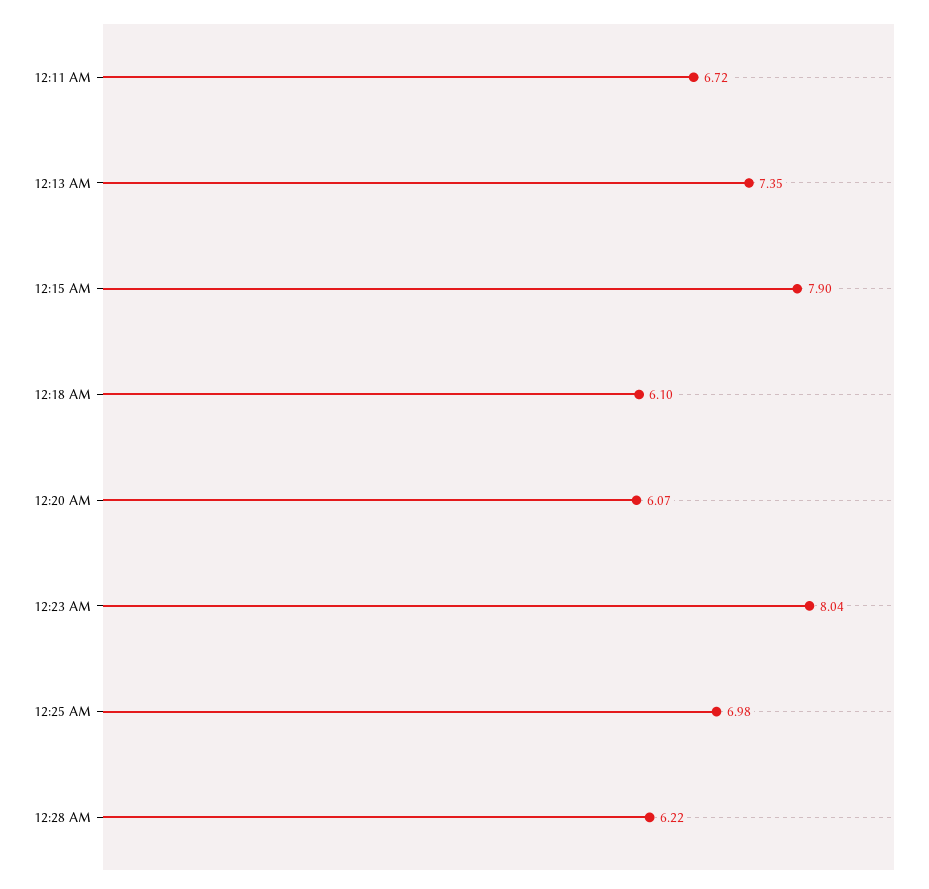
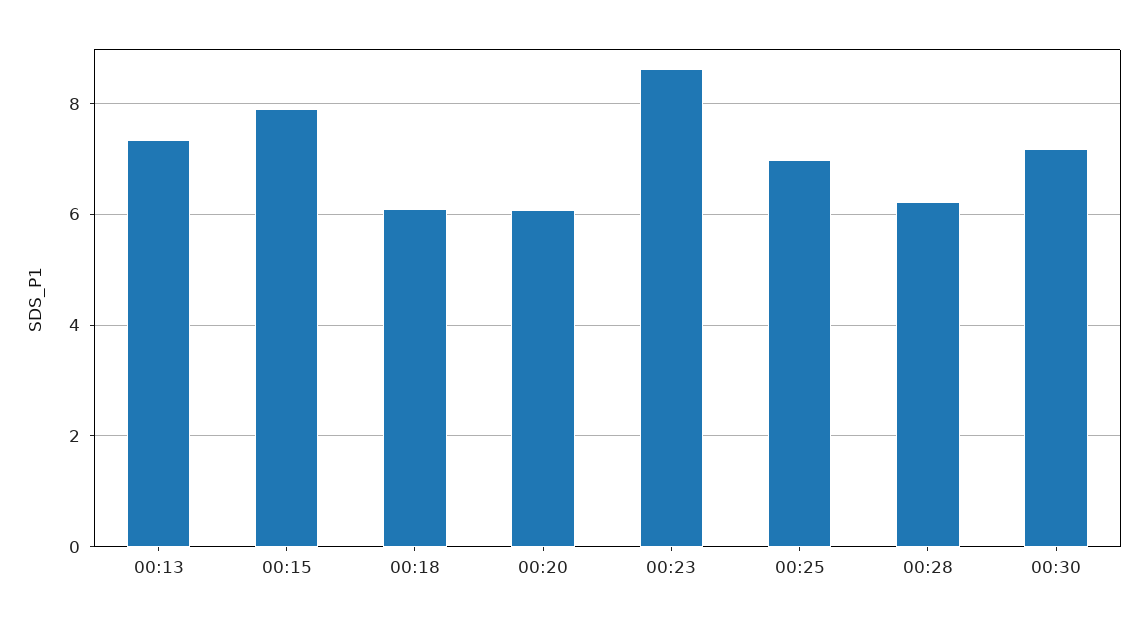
12:11 AM: 6.72 -> none
12:23 AM: 8.04 -> 8.6
00:30: none -> 7.2

